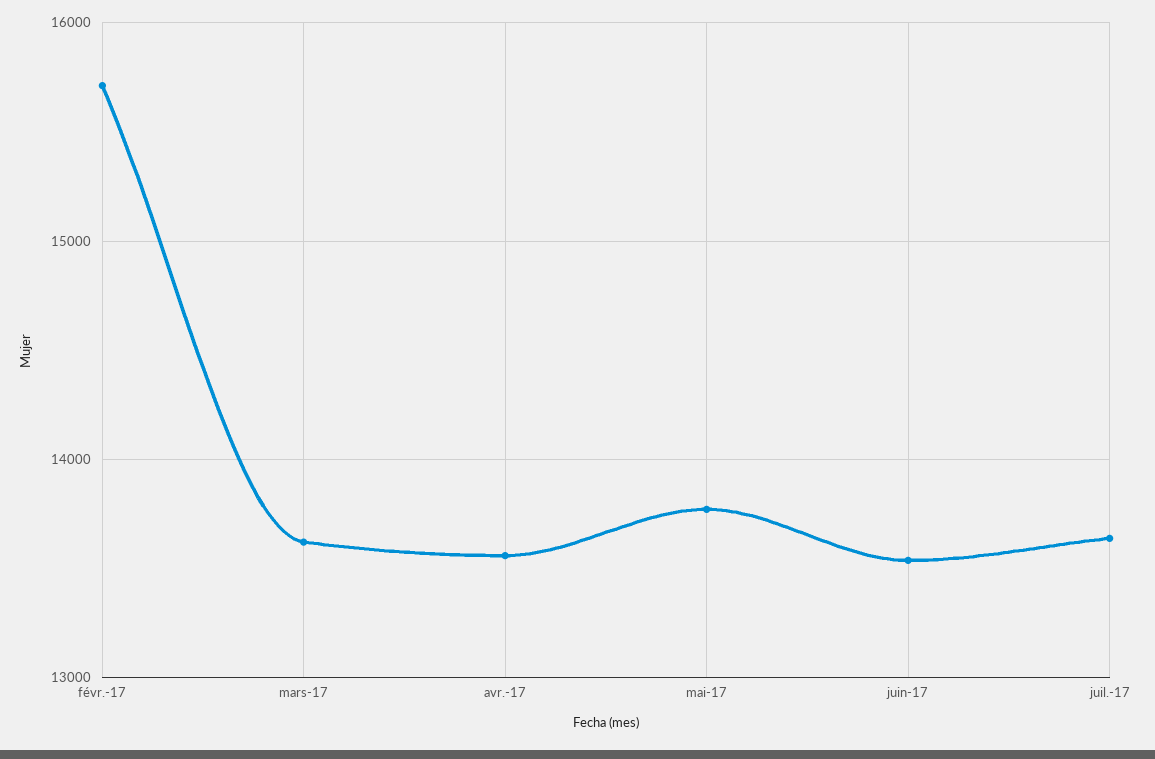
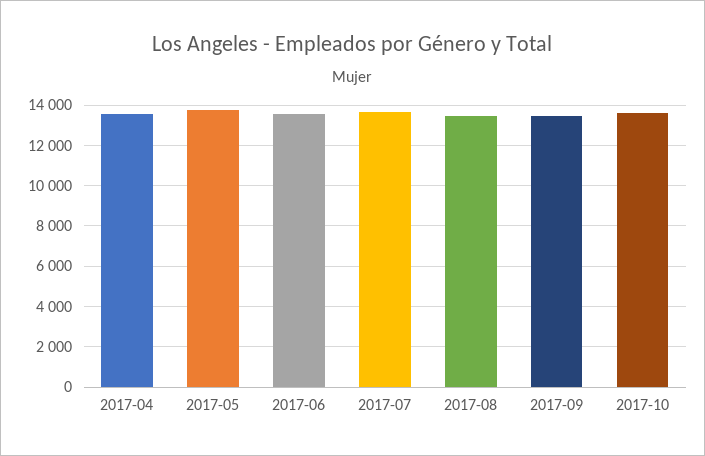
févr.-17: 15700 -> none
mars-17: 13600 -> none
2017-08: none -> 13500
2017-09: none -> 13500
2017-10: none -> 13500

